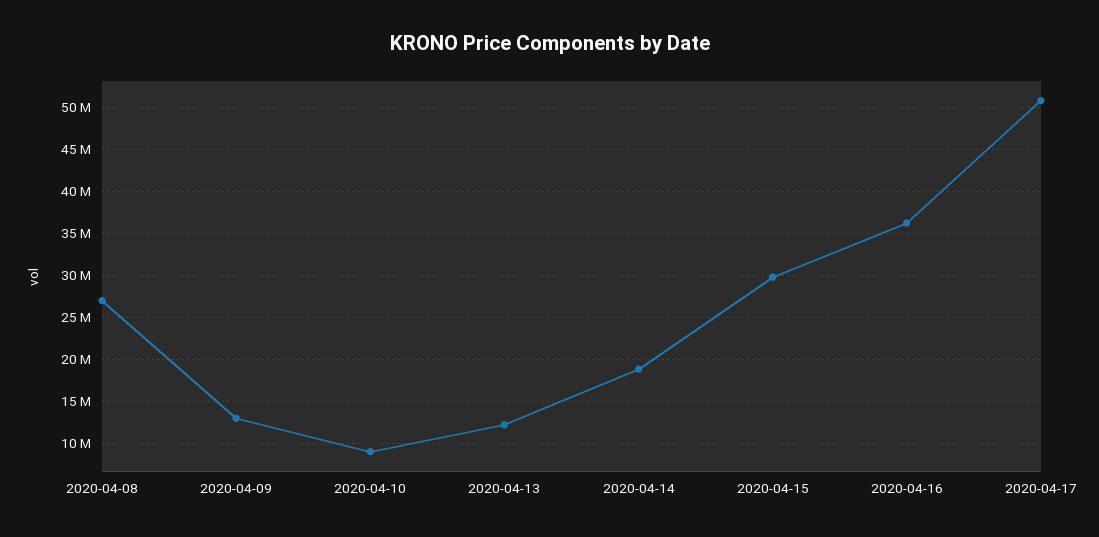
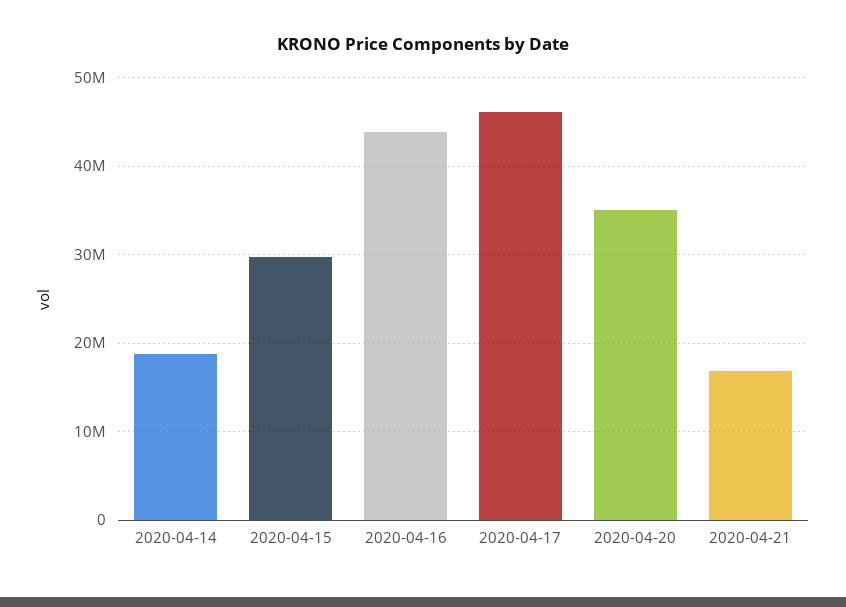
2020-04-08: 27000000 -> none
2020-04-09: 13000000 -> none
2020-04-10: 9000000 -> none
2020-04-13: 12000000 -> none
2020-04-16: 36000000 -> 44000000
2020-04-17: 51000000 -> 46000000
2020-04-20: none -> 35000000
2020-04-21: none -> 17000000

